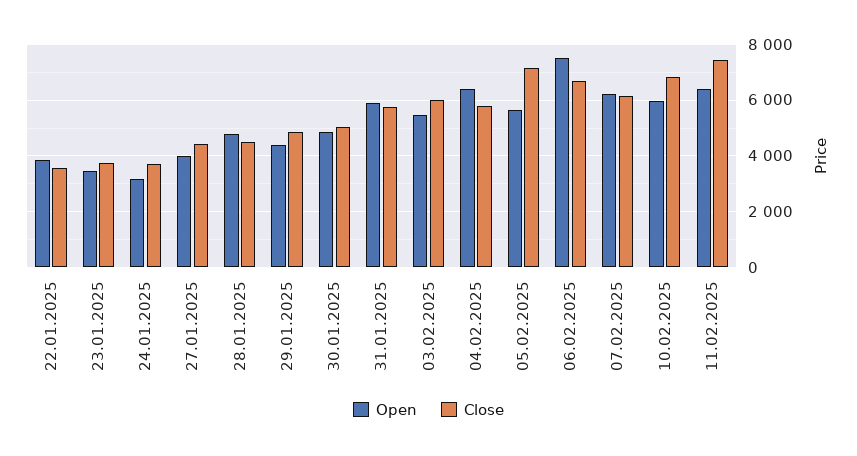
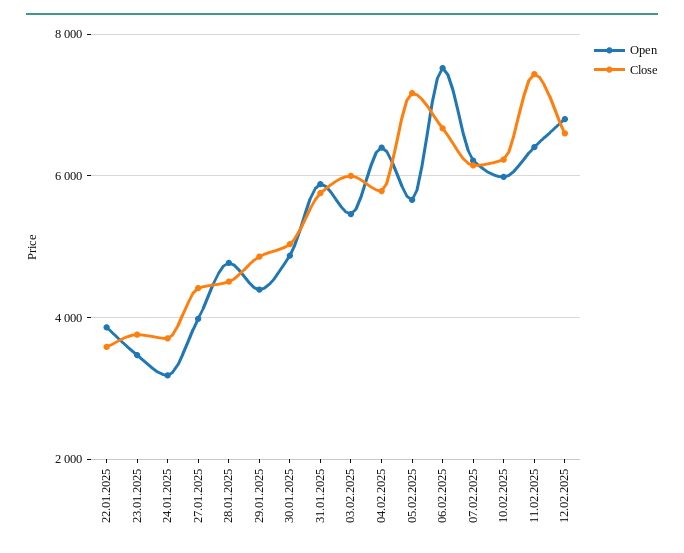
Close, 10.02.2025: 6750 -> 6200
Open, 12.02.2025: none -> 6800
Close, 12.02.2025: none -> 6600

